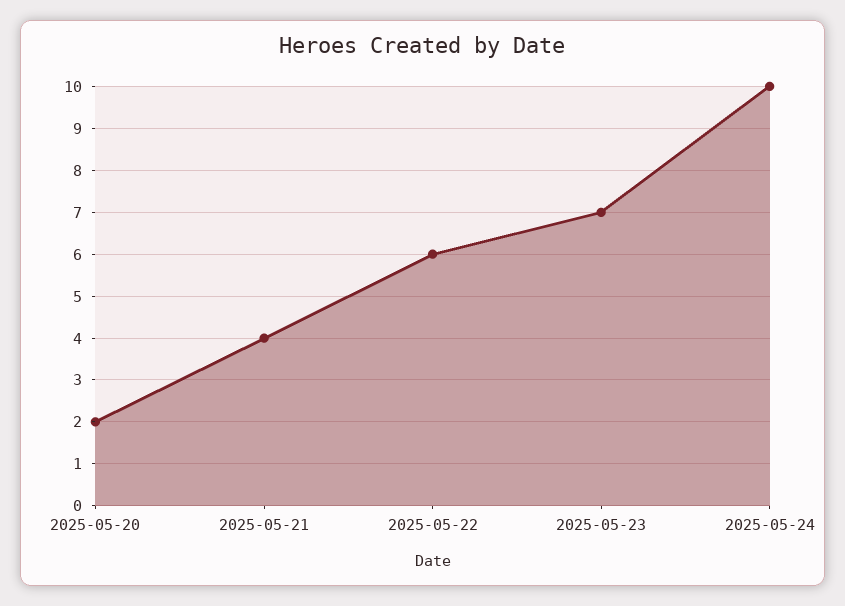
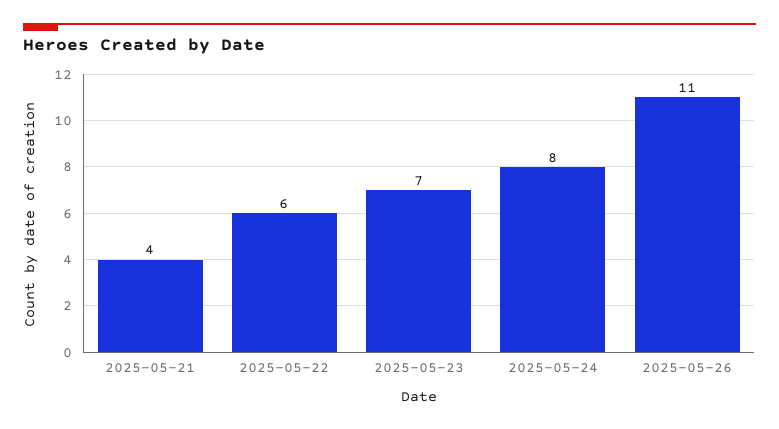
2025-05-20: 2 -> none
2025-05-24: 10 -> 8
2025-05-26: none -> 11

